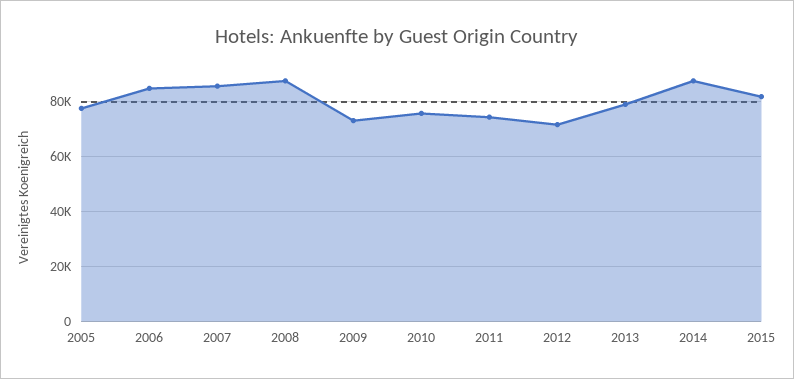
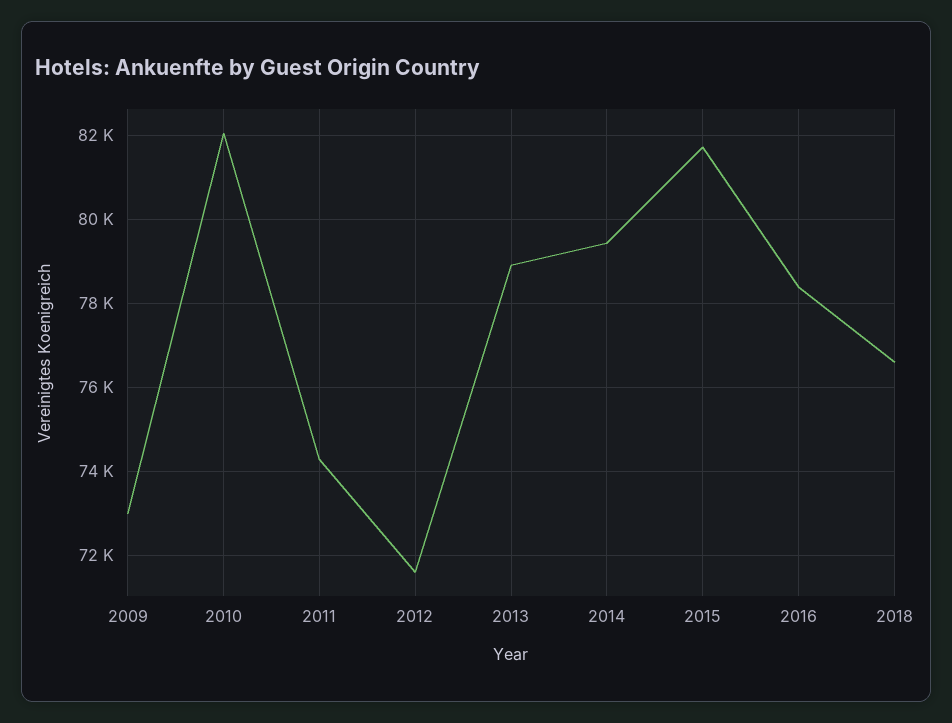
2005: 77500 -> none
2006: 85000 -> none
2007: 85000 -> none
2008: 87500 -> none
2010: 75000 -> 82000
2014: 87500 -> 79400
2016: none -> 78400
2018: none -> 76600

